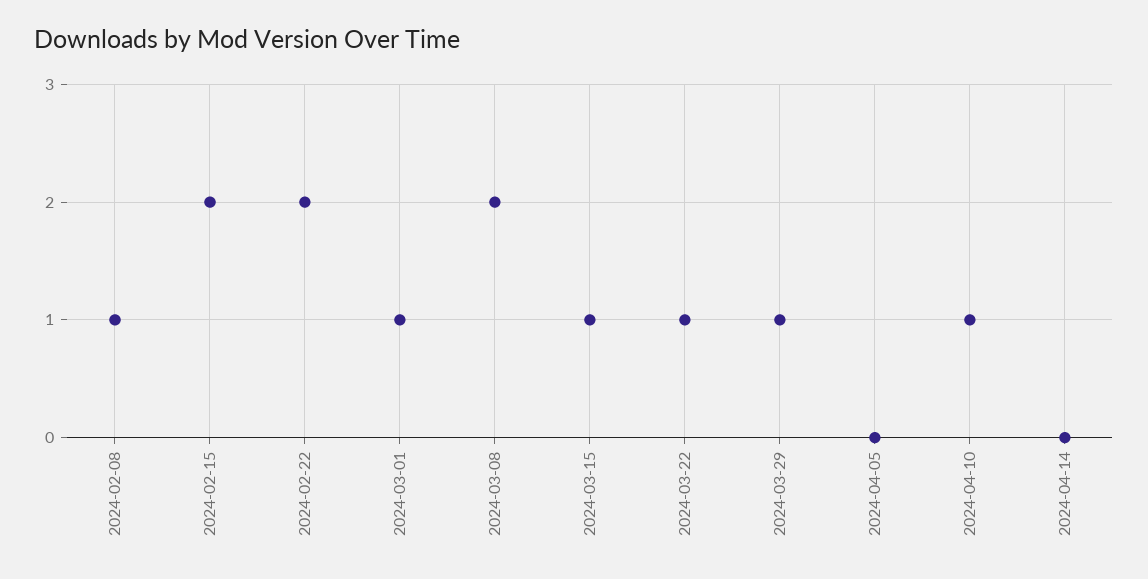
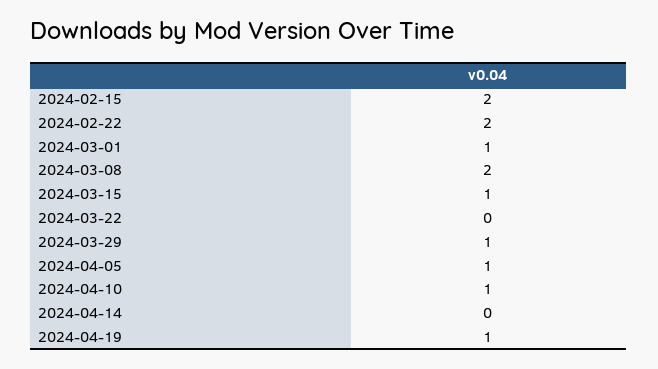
2024-02-08: 1 -> none
2024-03-22: 1 -> 0
2024-04-05: 0 -> 1
2024-04-19: none -> 1

